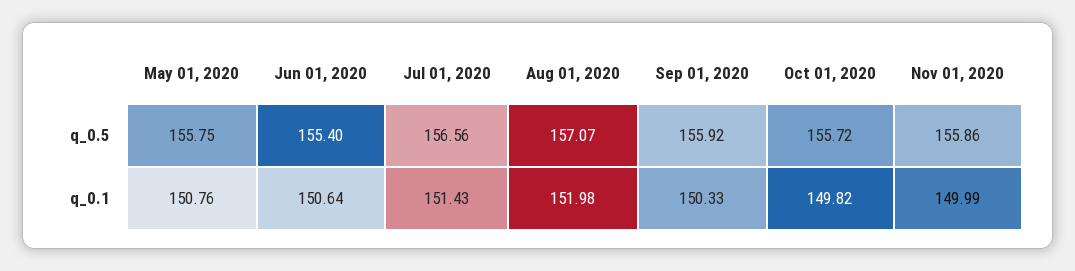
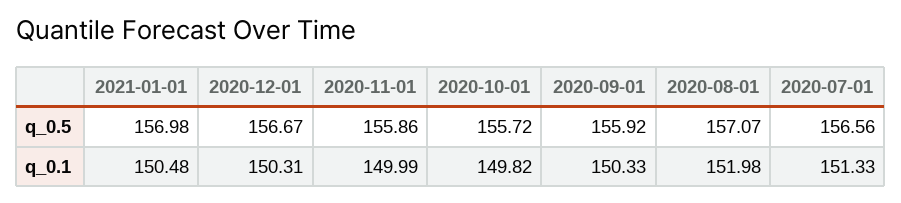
May 01, 2020, q_0.5: 155.75 -> none
Jun 01, 2020, q_0.5: 155.4 -> none
May 01, 2020, q_0.1: 150.76 -> none
Jun 01, 2020, q_0.1: 150.64 -> none
Jul 01, 2020, q_0.1: 151.43 -> 151.33
2021-01-01, q_0.5: none -> 156.98
2020-12-01, q_0.5: none -> 156.67
2021-01-01, q_0.1: none -> 150.48
2020-12-01, q_0.1: none -> 150.31

